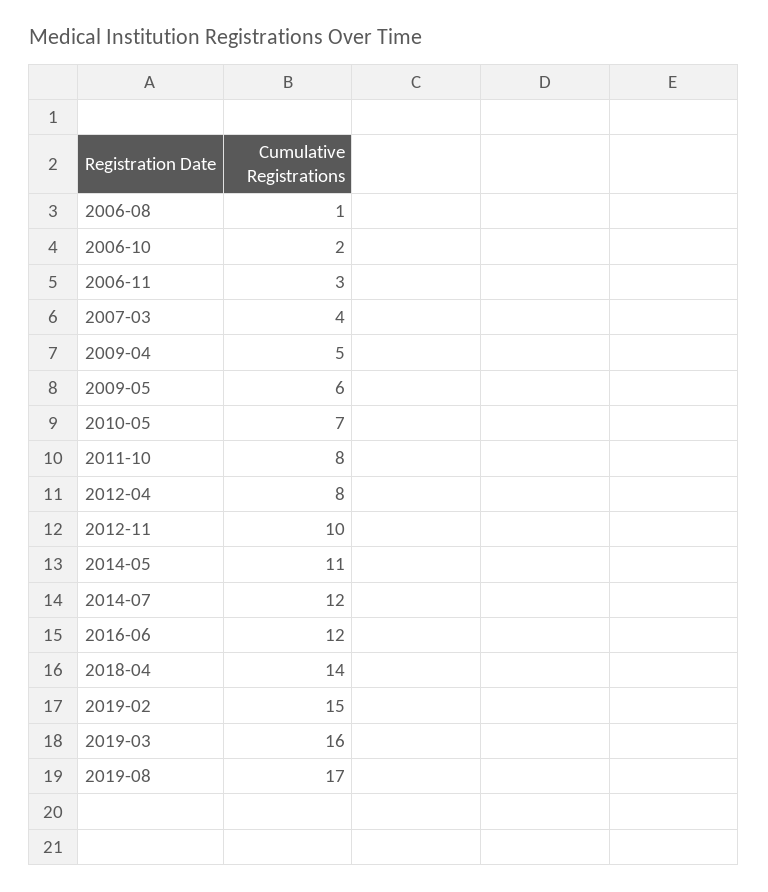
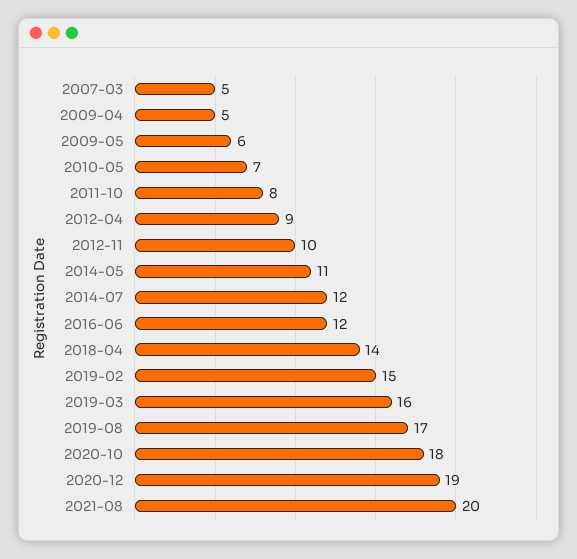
2006-08: 1 -> none
2006-10: 2 -> none
2006-11: 3 -> none
2007-03: 4 -> 5
2012-04: 8 -> 9
2020-10: none -> 18
2020-12: none -> 19
2021-08: none -> 20

